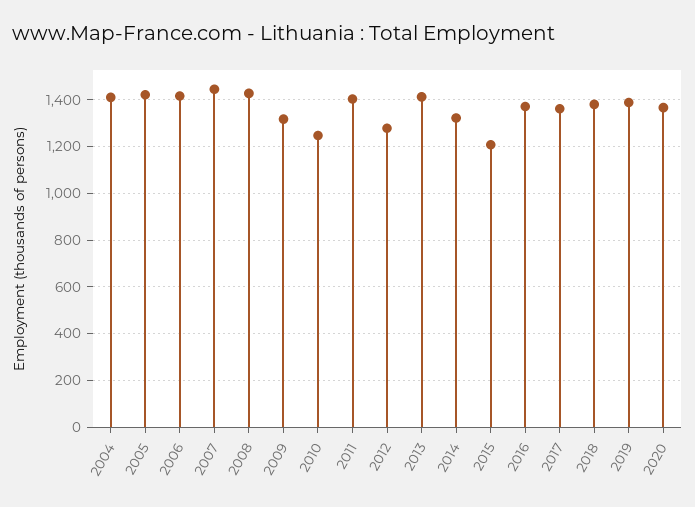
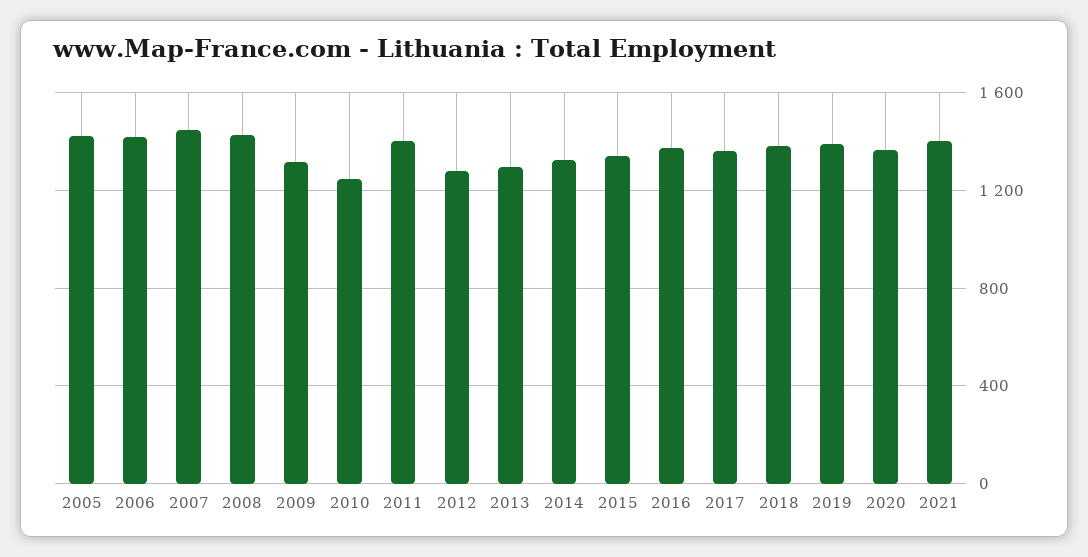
2004: 1400 -> none
2013: 1400 -> 1300
2015: 1200 -> 1350
2021: none -> 1400

